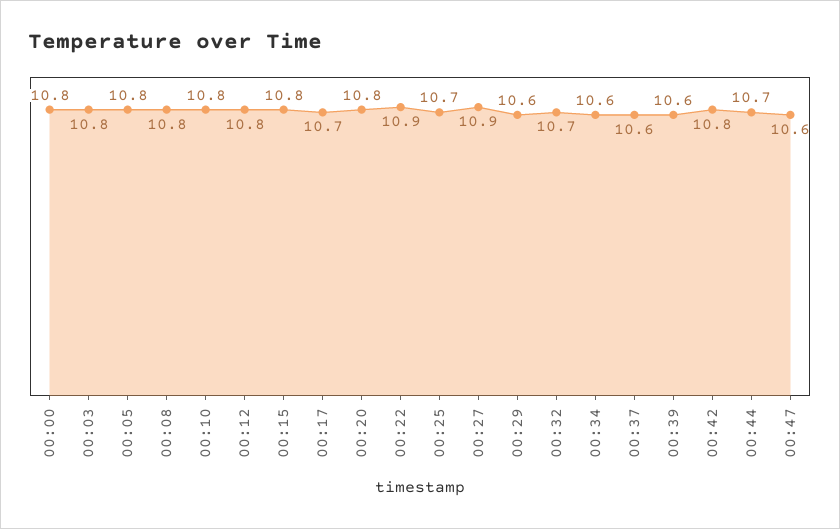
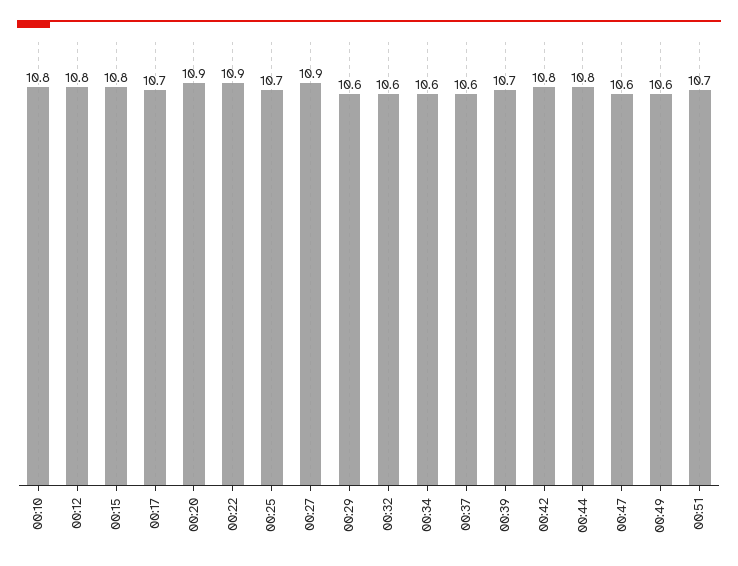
00:00: 10.8 -> none
00:03: 10.8 -> none
00:05: 10.8 -> none
00:08: 10.8 -> none
00:20: 10.8 -> 10.9
00:32: 10.7 -> 10.6
00:39: 10.6 -> 10.7
00:44: 10.7 -> 10.8
00:49: none -> 10.6
00:51: none -> 10.7

